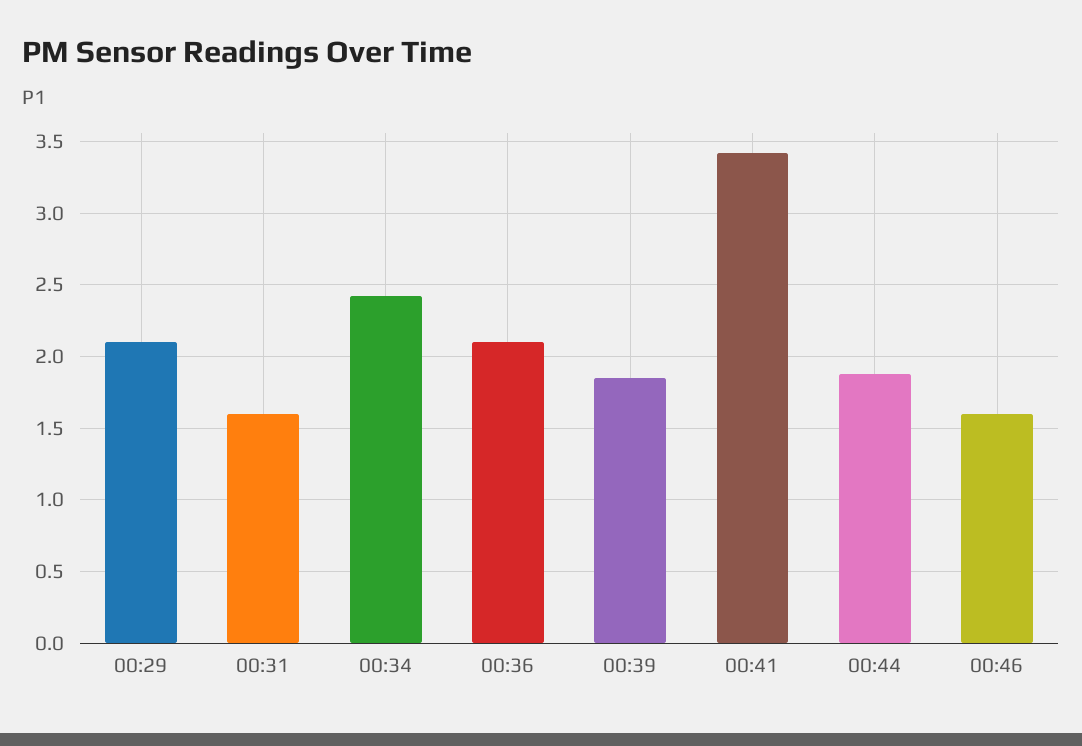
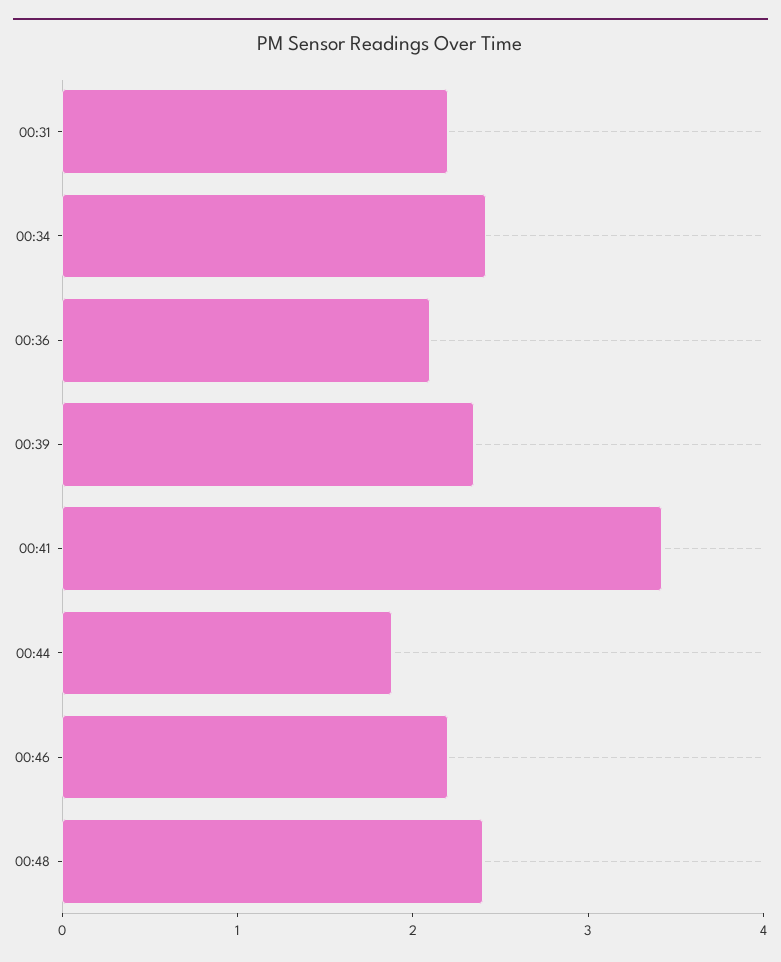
00:29: 2.1 -> none
00:31: 1.6 -> 2.2
00:39: 1.85 -> 2.4
00:46: 1.6 -> 2.2
00:48: none -> 2.4

